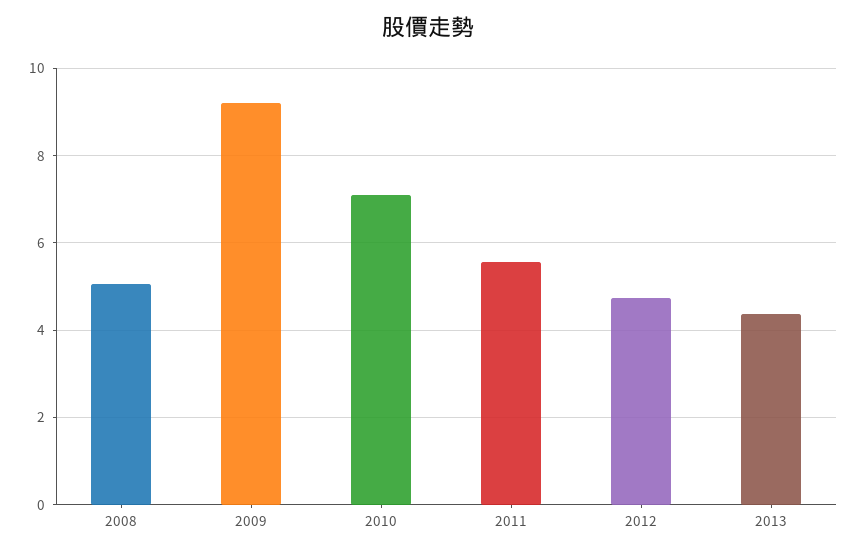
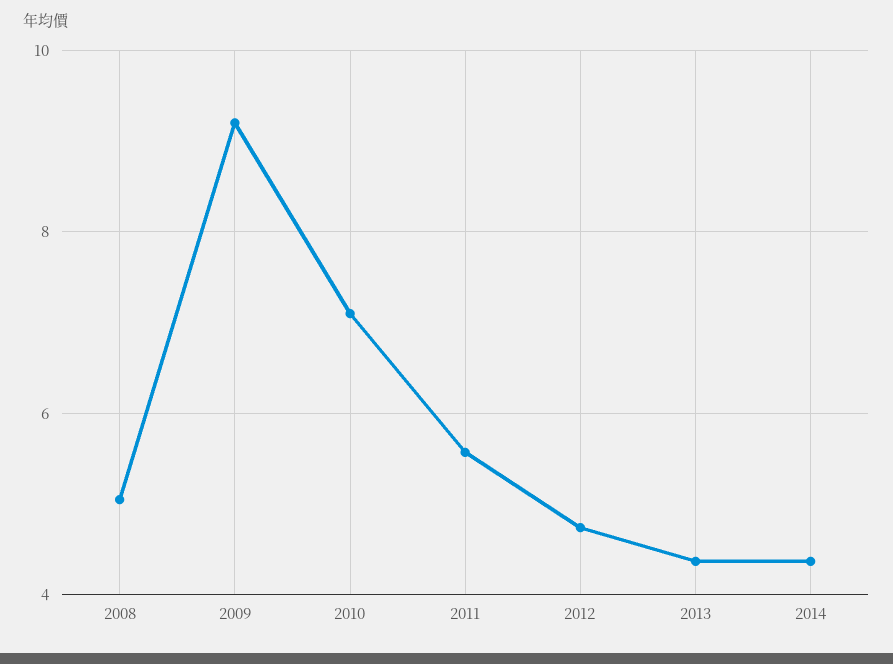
2014: none -> 4.4

